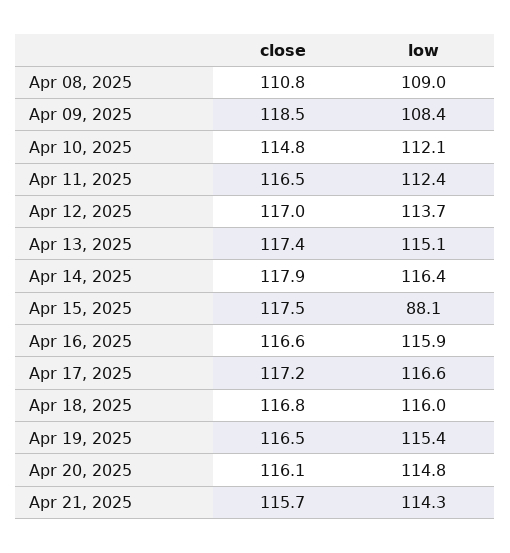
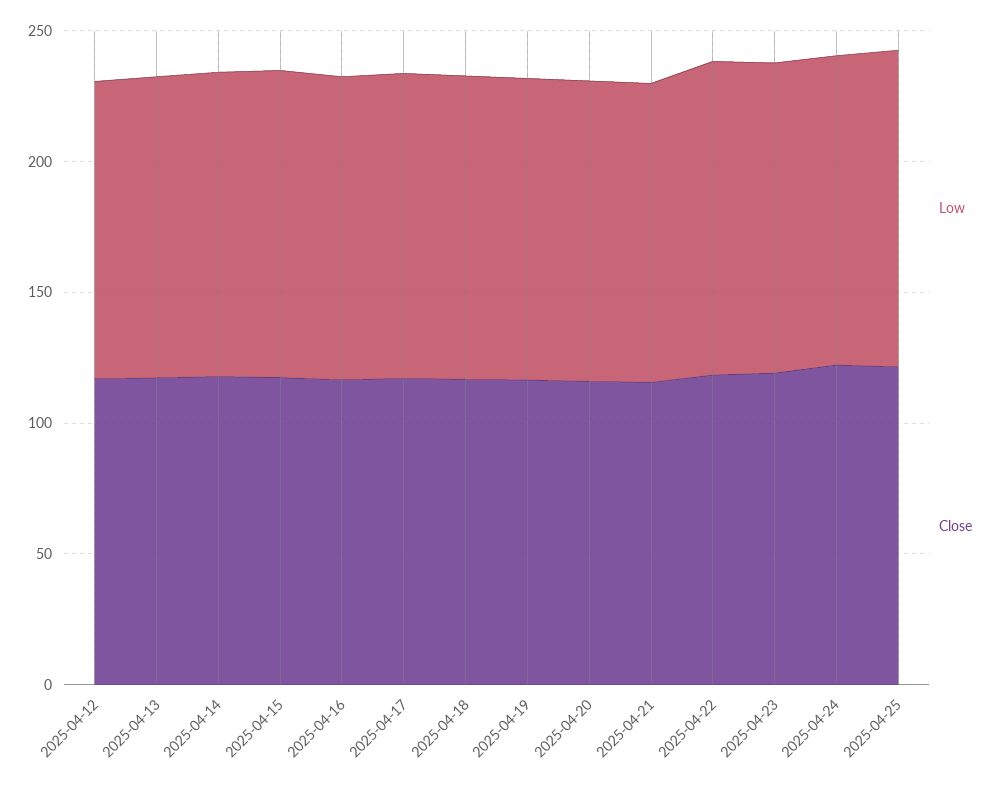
close, Apr 08, 2025: 110.8 -> none
low, Apr 08, 2025: 109 -> none
close, Apr 09, 2025: 118.5 -> none
low, Apr 09, 2025: 108.4 -> none
close, Apr 10, 2025: 114.8 -> none
low, Apr 10, 2025: 112.1 -> none
close, Apr 11, 2025: 116.5 -> none
low, Apr 11, 2025: 112.4 -> none
low, Apr 15, 2025: 88.1 -> 120
low, 2025-04-22: none -> 120
close, 2025-04-22: none -> 120
low, 2025-04-23: none -> 120
close, 2025-04-23: none -> 120
low, 2025-04-24: none -> 120
close, 2025-04-24: none -> 120
low, 2025-04-25: none -> 120
close, 2025-04-25: none -> 120

